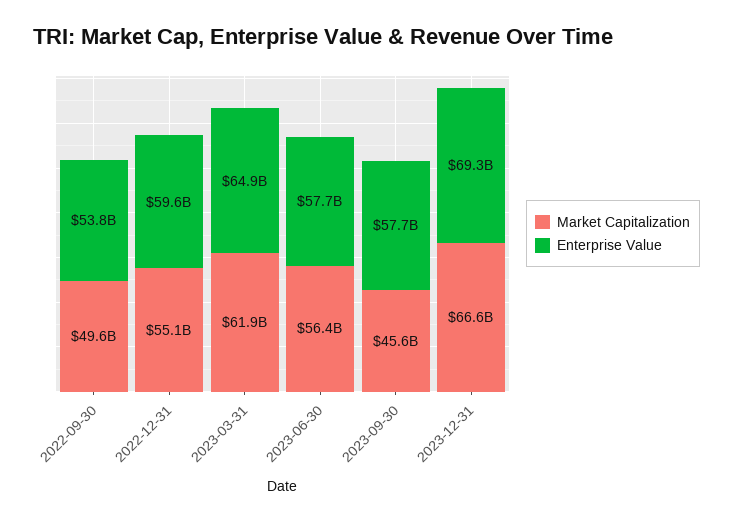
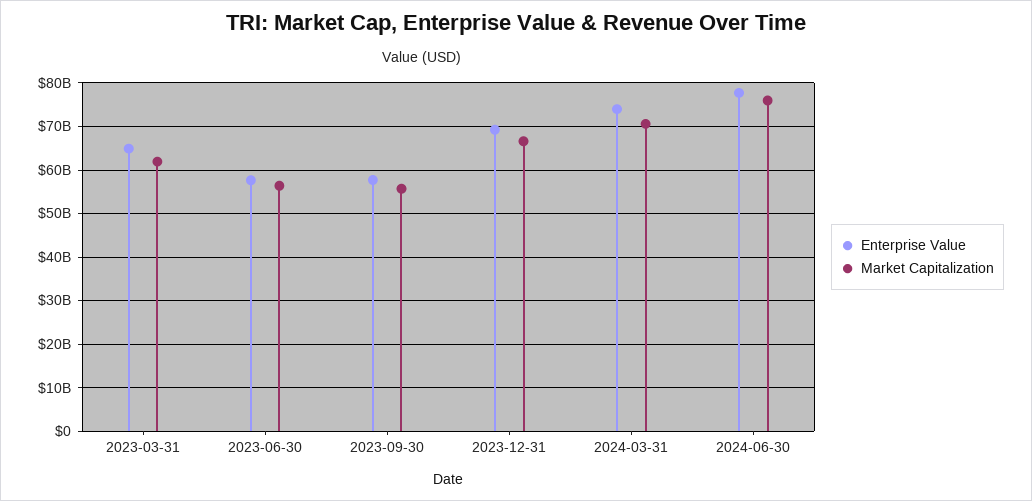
Market Capitalization, 2022-09-30: 49600000000 -> none
Enterprise Value, 2022-09-30: 53800000000 -> none
Market Capitalization, 2022-12-31: 55100000000 -> none
Enterprise Value, 2022-12-31: 59600000000 -> none
Market Capitalization, 2023-09-30: 45600000000 -> 56000000000
Enterprise Value, 2024-03-31: none -> 74000000000
Market Capitalization, 2024-03-31: none -> 70000000000
Enterprise Value, 2024-06-30: none -> 78000000000
Market Capitalization, 2024-06-30: none -> 76000000000

